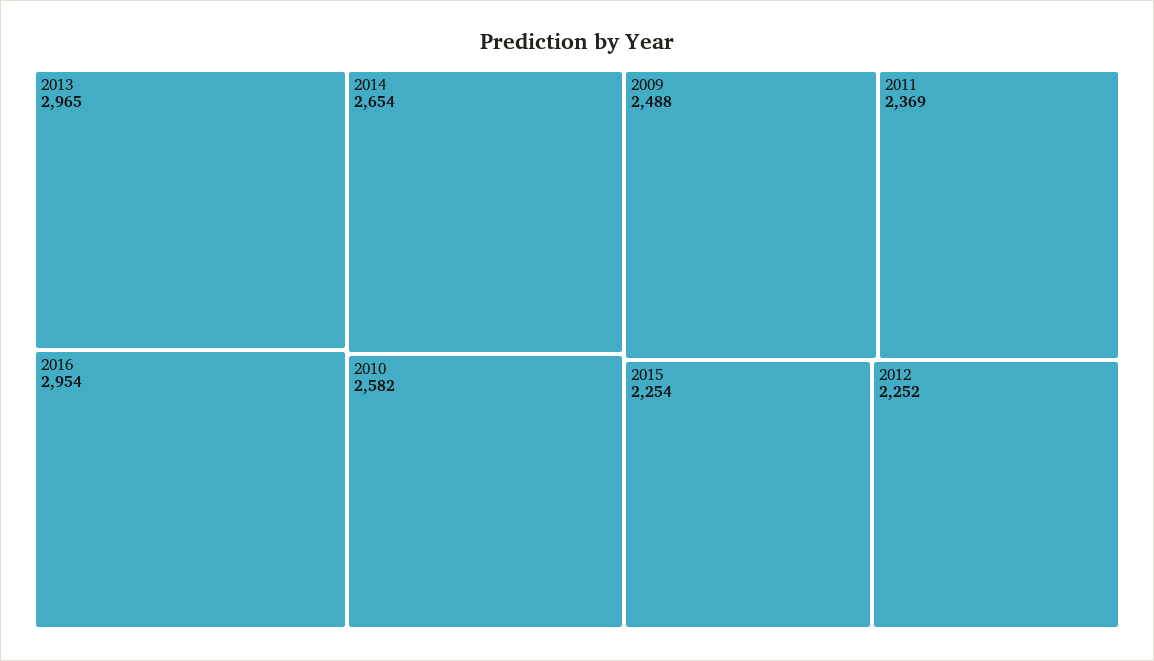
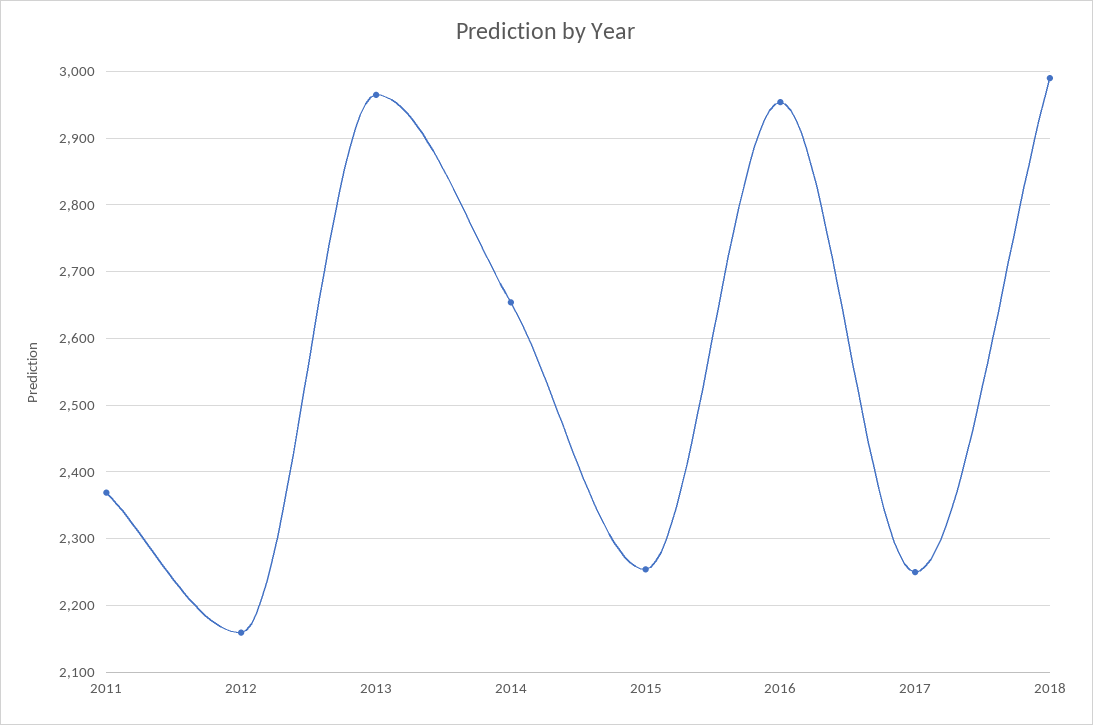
2010: 2582 -> none
2009: 2488 -> none
2012: 2252 -> 2160
2017: none -> 2250
2018: none -> 2990

